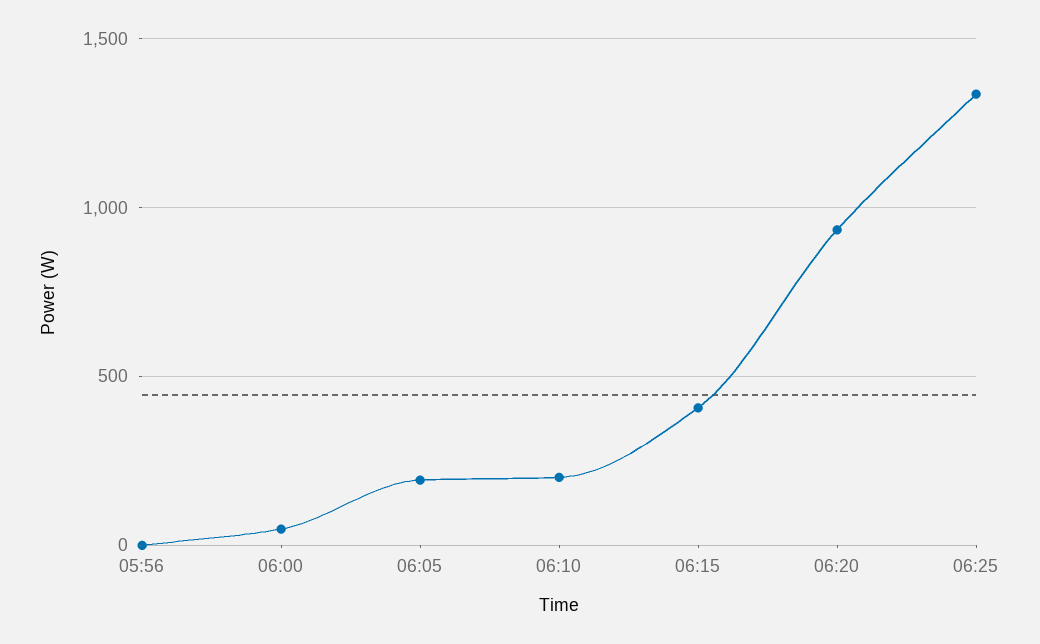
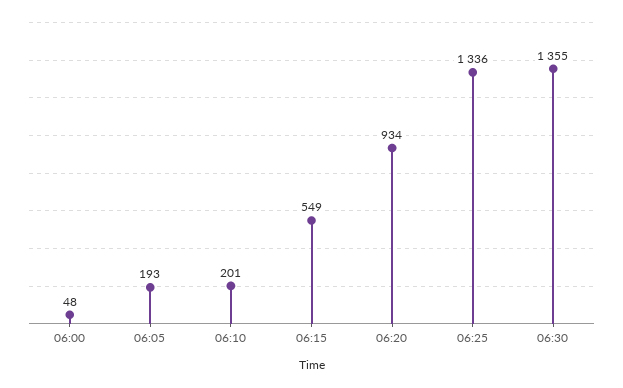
05:56: 0 -> none
06:15: 400 -> 549
06:30: none -> 1355

